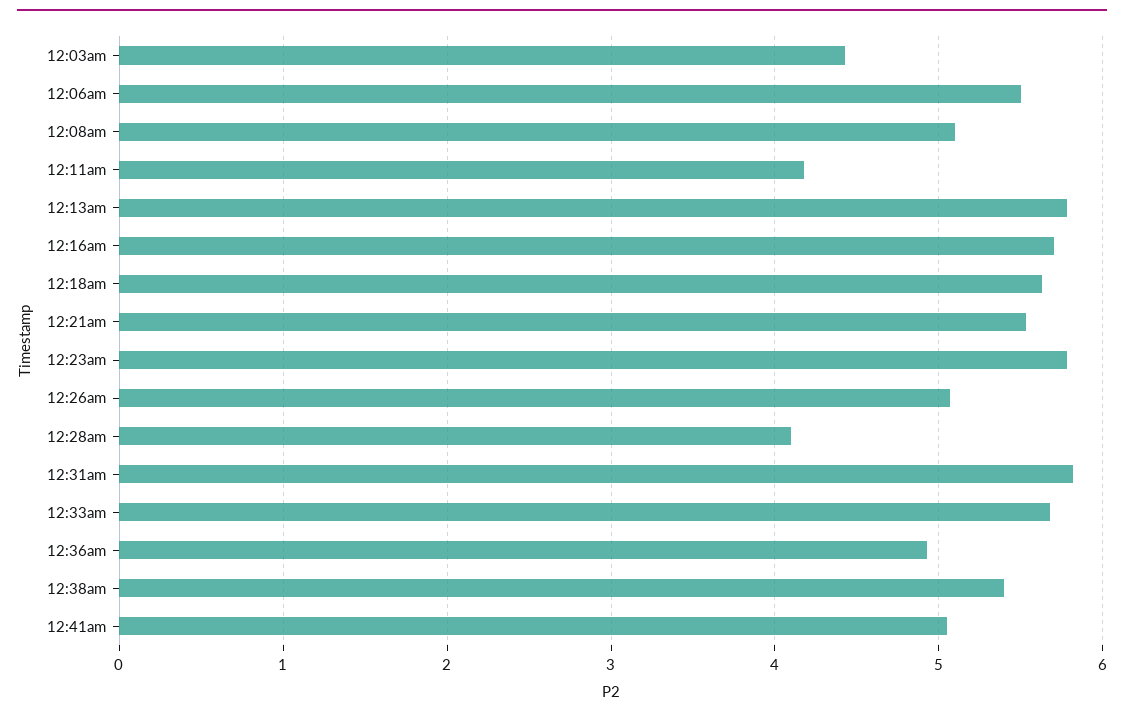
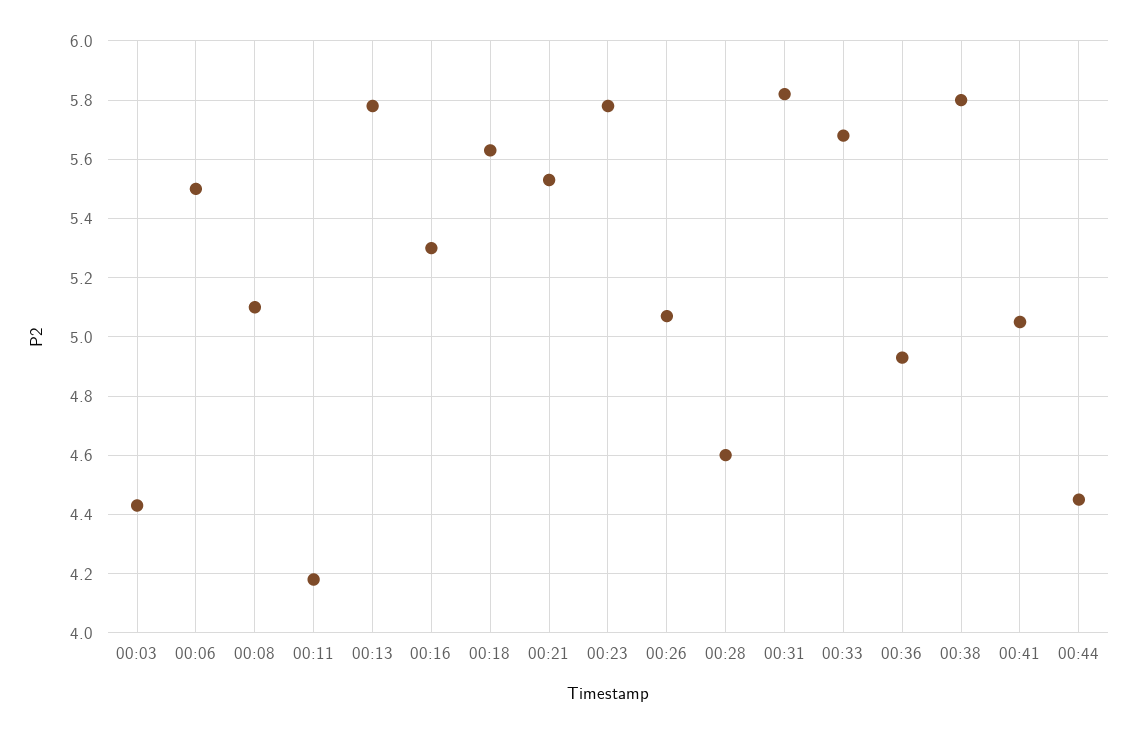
12:16am: 5.7 -> 5.3
12:28am: 4.1 -> 4.6
12:38am: 5.4 -> 5.8
00:44: none -> 4.45

